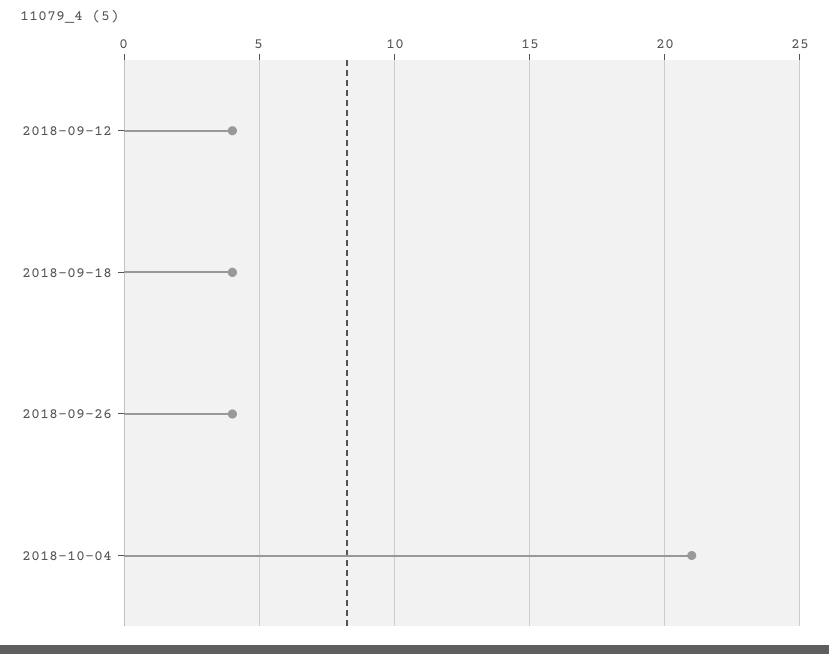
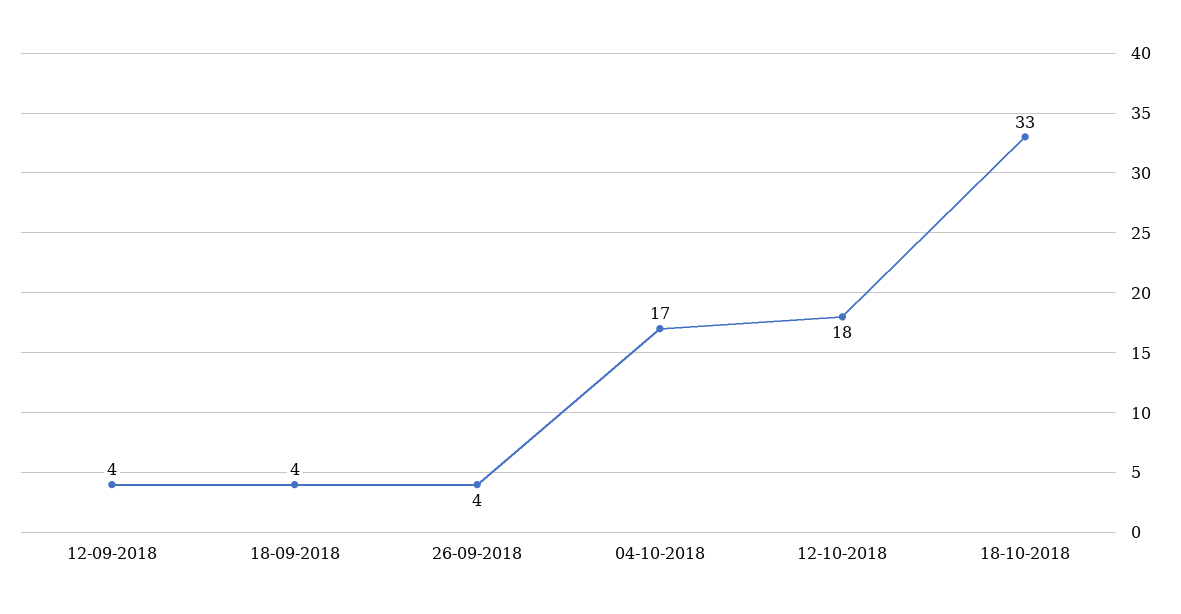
2018-10-04: 21 -> 17
12-10-2018: none -> 18
18-10-2018: none -> 33

